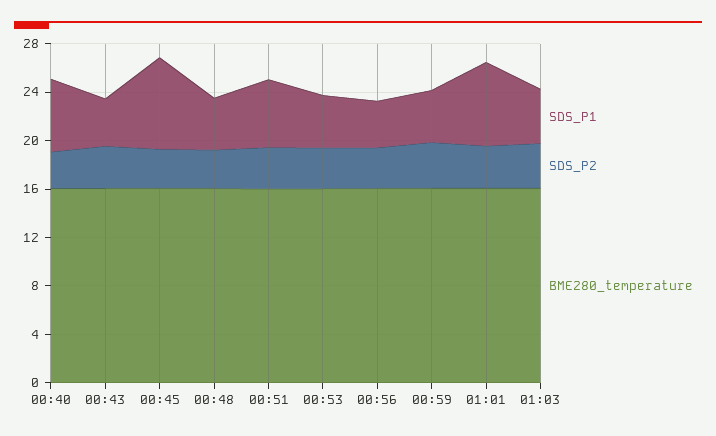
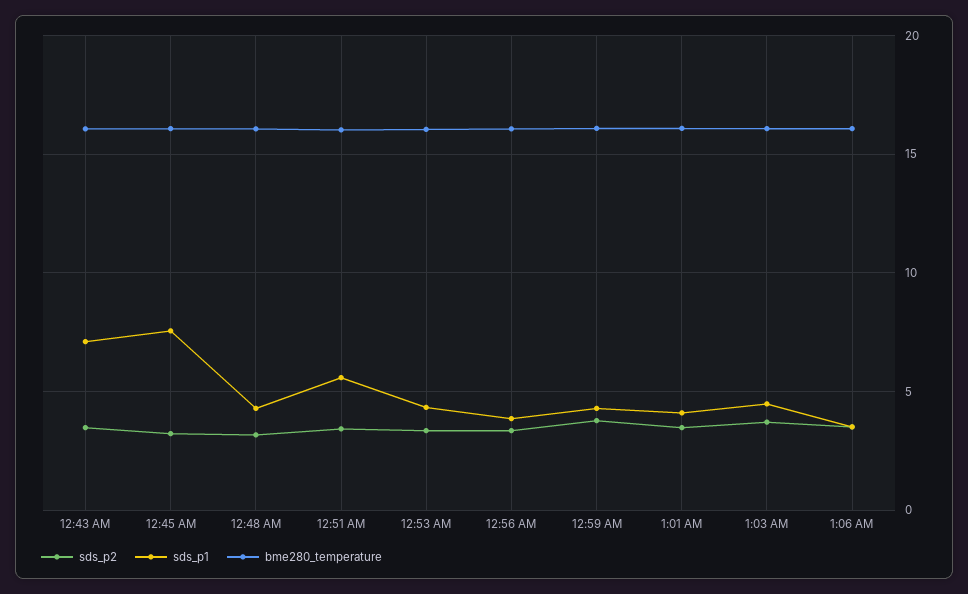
SDS_P1, 00:40: 6 -> none
SDS_P2, 00:40: 3 -> none
BME280_temperature, 00:40: 16 -> none
SDS_P1, 00:43: 4 -> 7
SDS_P1, 01:01: 7 -> 4
SDS_P2, 1:06 AM: none -> 3.5
SDS_P1, 1:06 AM: none -> 3.5
BME280_temperature, 1:06 AM: none -> 16

